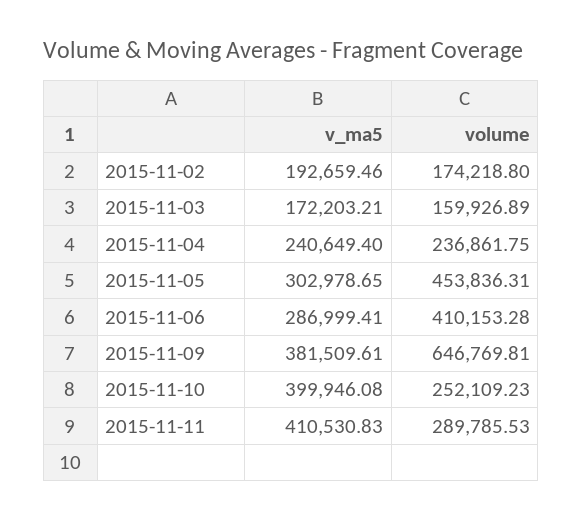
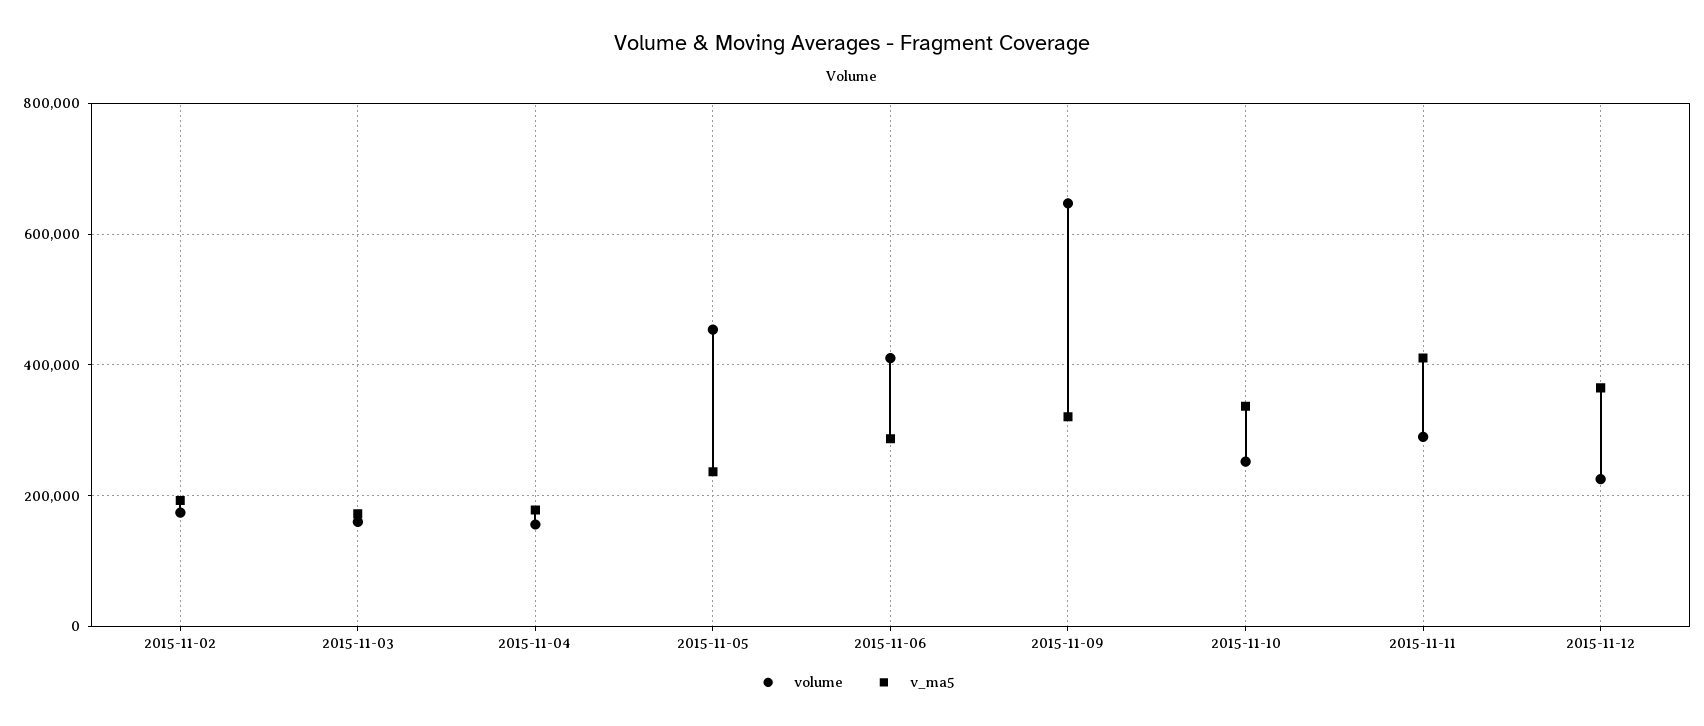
v_ma5, 2015-11-04: 240649.4 -> 180000
volume, 2015-11-04: 236861.75 -> 160000
v_ma5, 2015-11-05: 302978.65 -> 240000
v_ma5, 2015-11-09: 381509.61 -> 320000
v_ma5, 2015-11-10: 399946.08 -> 340000
volume, 2015-11-12: none -> 220000
v_ma5, 2015-11-12: none -> 360000

